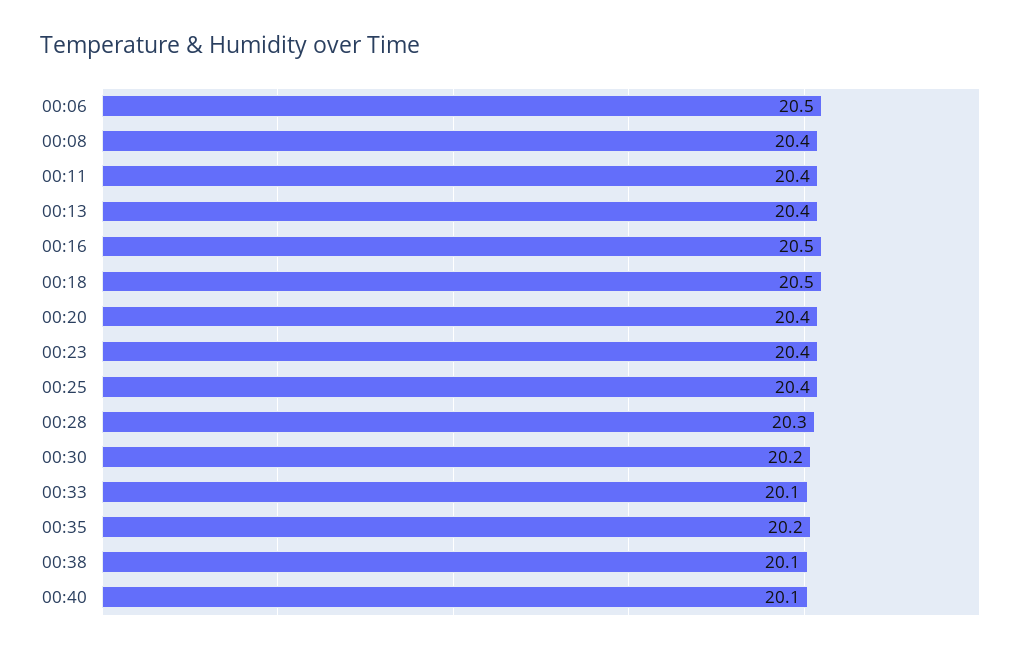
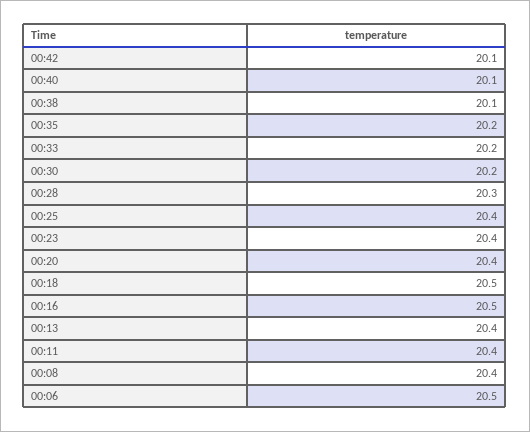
00:33: 20.1 -> 20.2
00:42: none -> 20.1

